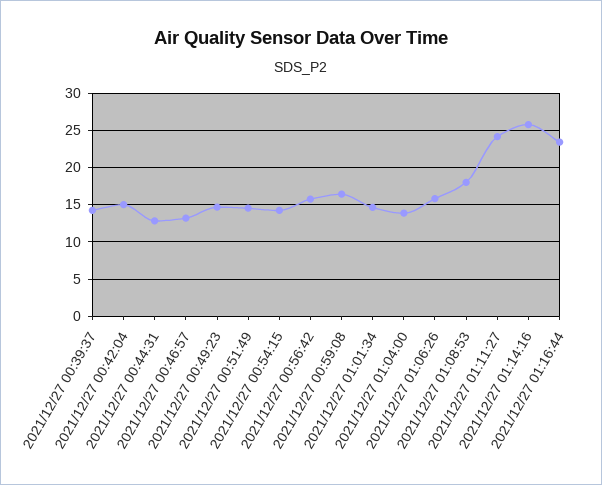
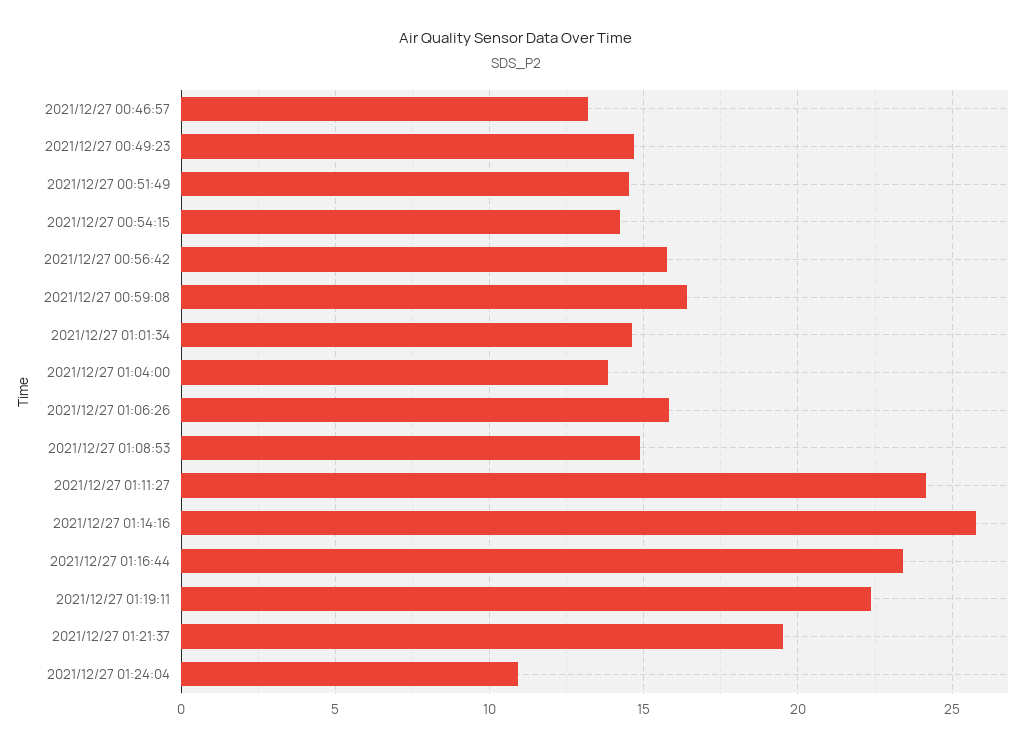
2021/12/27 00:39:37: 14 -> none
2021/12/27 00:42:04: 15 -> none
2021/12/27 00:44:31: 13 -> none
2021/12/27 01:08:53: 18 -> 15
2021/12/27 01:19:11: none -> 22.5
2021/12/27 01:21:37: none -> 19.5
2021/12/27 01:24:04: none -> 11

